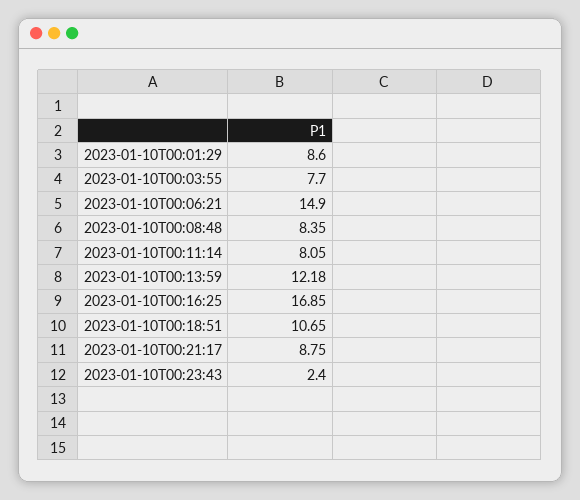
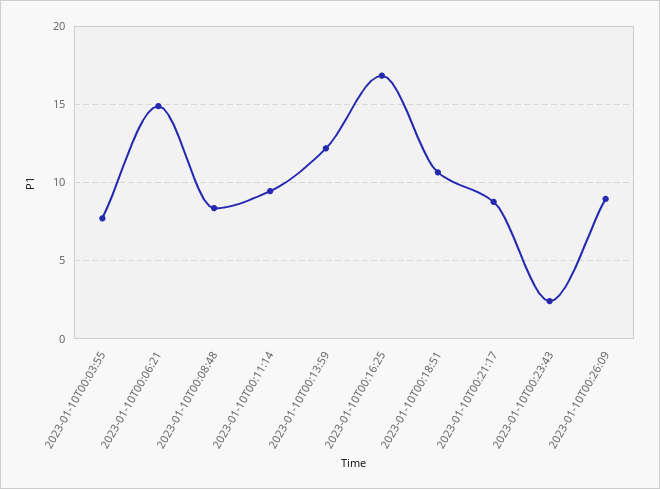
2023-01-10T00:01:29: 8.6 -> none
2023-01-10T00:11:14: 8.05 -> 9.5
2023-01-10T00:26:09: none -> 9

